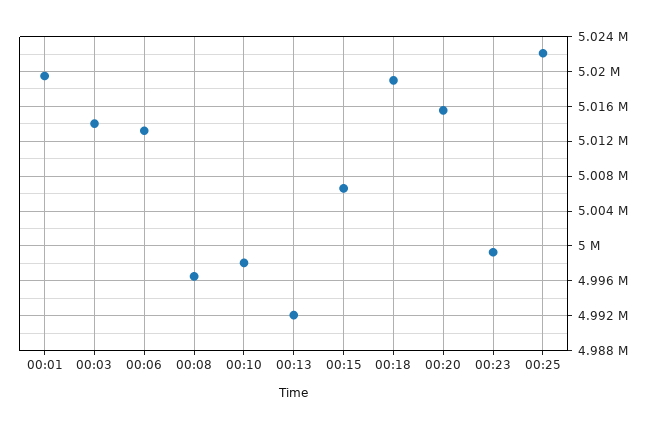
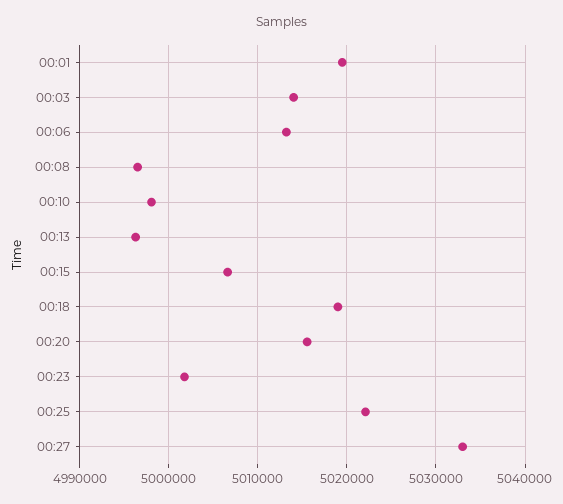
00:13: 4992000 -> 4996000
00:23: 4999000 -> 5002000
00:27: none -> 5033000

